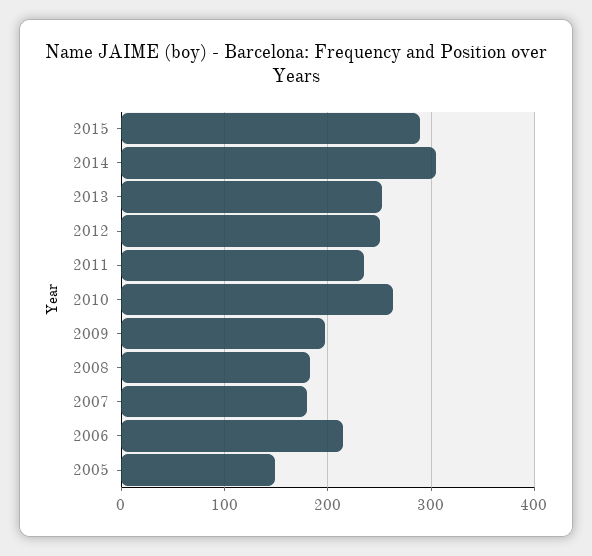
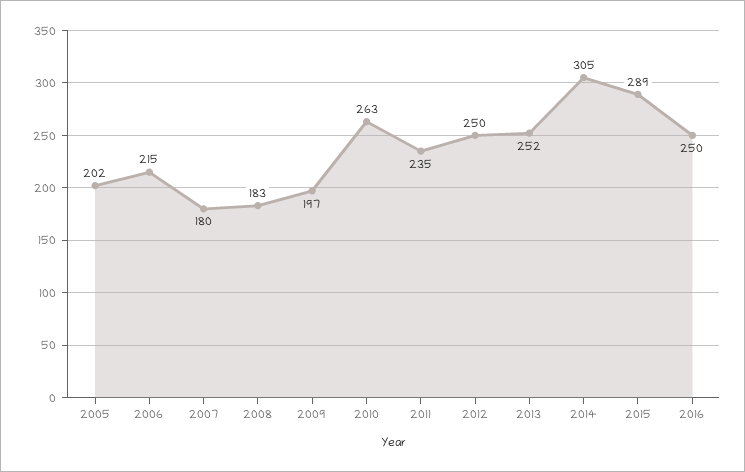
2005: 150 -> 202
2016: none -> 250

